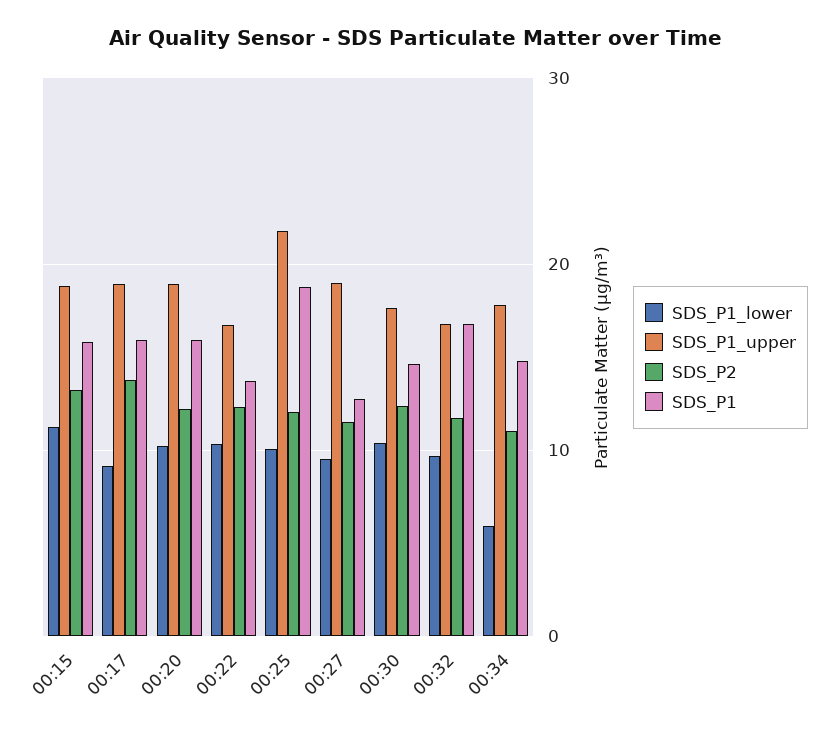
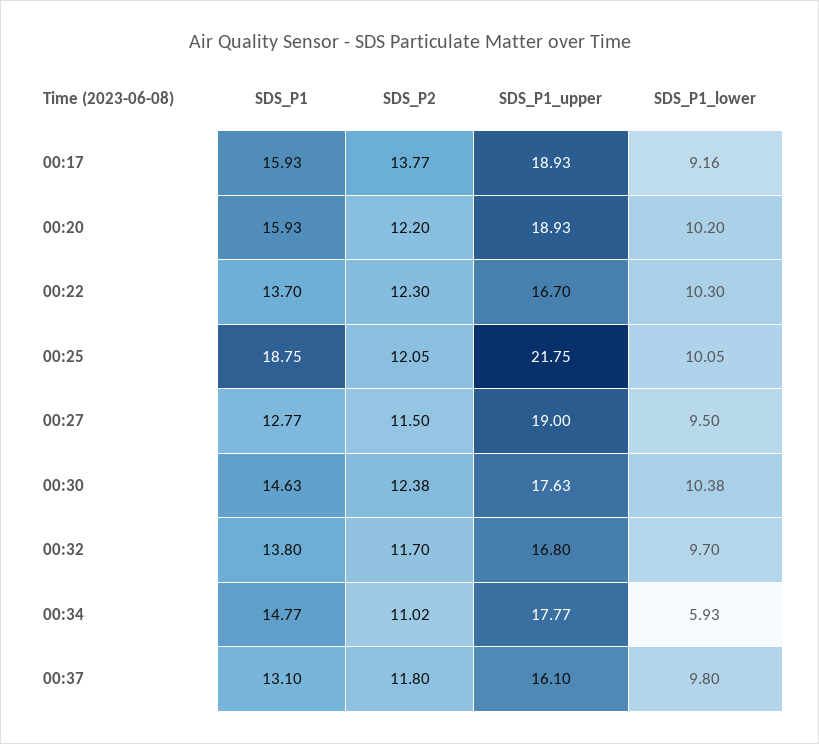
SDS_P1_lower, 00:15: 11 -> none
SDS_P1_upper, 00:15: 19 -> none
SDS_P2, 00:15: 13 -> none
SDS_P1, 00:15: 16 -> none
SDS_P1, 00:32: 17 -> 13.8
SDS_P1, 00:37: none -> 13.1
SDS_P2, 00:37: none -> 11.8
SDS_P1_upper, 00:37: none -> 16.1
SDS_P1_lower, 00:37: none -> 9.8

